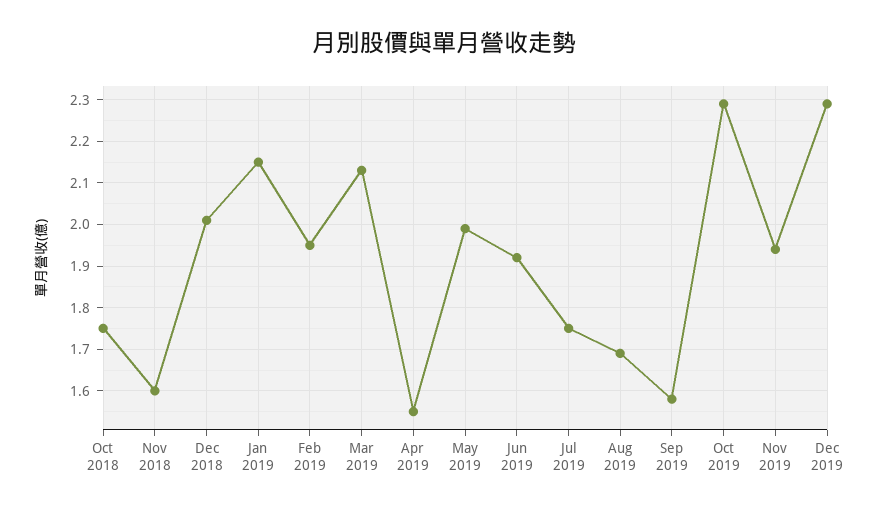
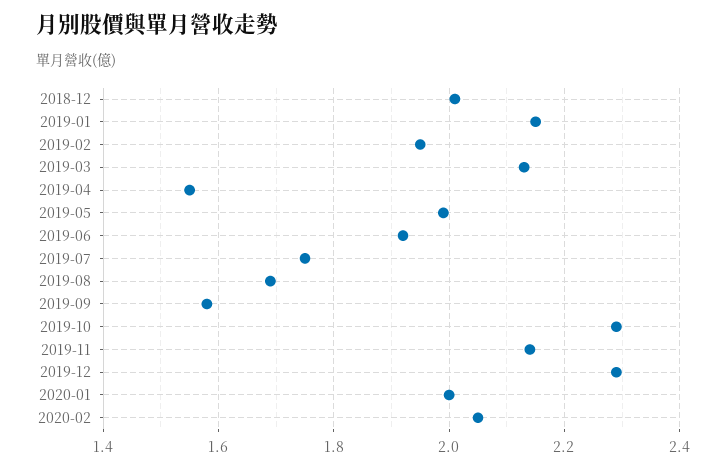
Oct 2018: 1.75 -> none
Nov 2018: 1.6 -> none
Nov 2019: 1.95 -> 2.15
2020-01: none -> 2
2020-02: none -> 2.05

